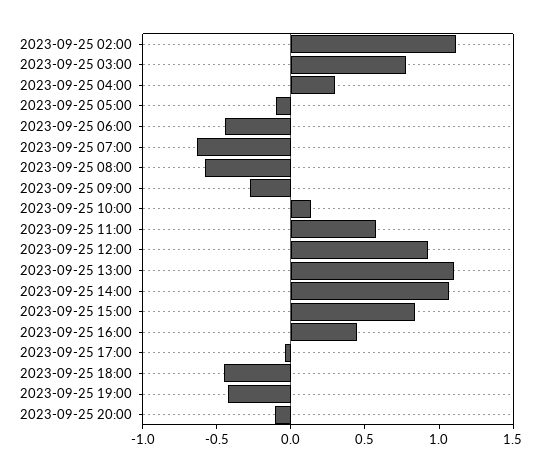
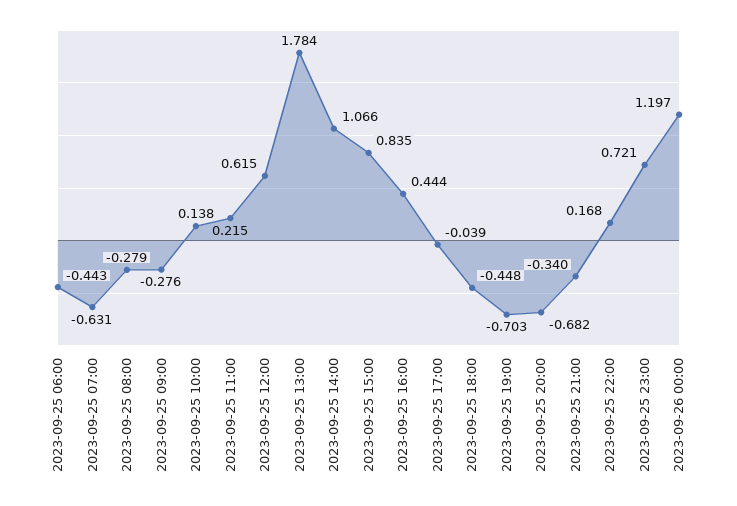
2023-09-25 02:00: 1.1 -> none
2023-09-25 03:00: 0.8 -> none
2023-09-25 04:00: 0.3 -> none
2023-09-25 05:00: -0.1 -> none
2023-09-25 08:00: -0.6 -> -0.279
2023-09-25 11:00: 0.6 -> 0.215
2023-09-25 12:00: 0.9 -> 0.615
2023-09-25 13:00: 1.1 -> 1.784
2023-09-25 19:00: -0.4 -> -0.703
2023-09-25 20:00: -0.1 -> -0.682
2023-09-25 21:00: none -> -0.34
2023-09-25 22:00: none -> 0.168
2023-09-25 23:00: none -> 0.721
2023-09-26 00:00: none -> 1.197

